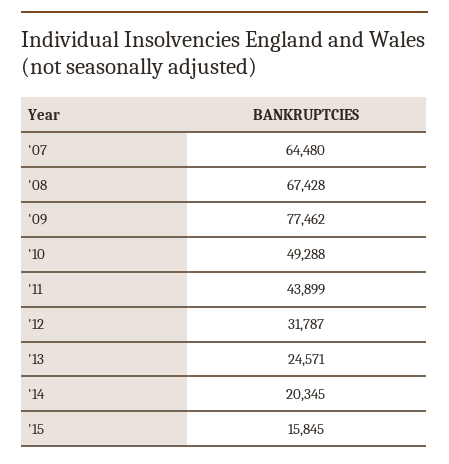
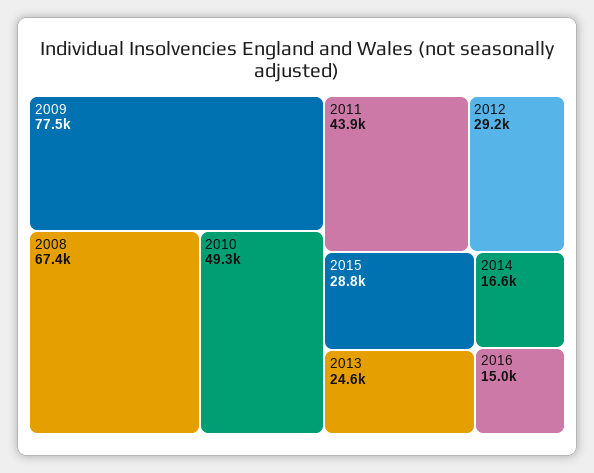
'07: 64480 -> none
'12: 31787 -> 29200
'14: 20345 -> 16600
'15: 15845 -> 28800
2016: none -> 15000

